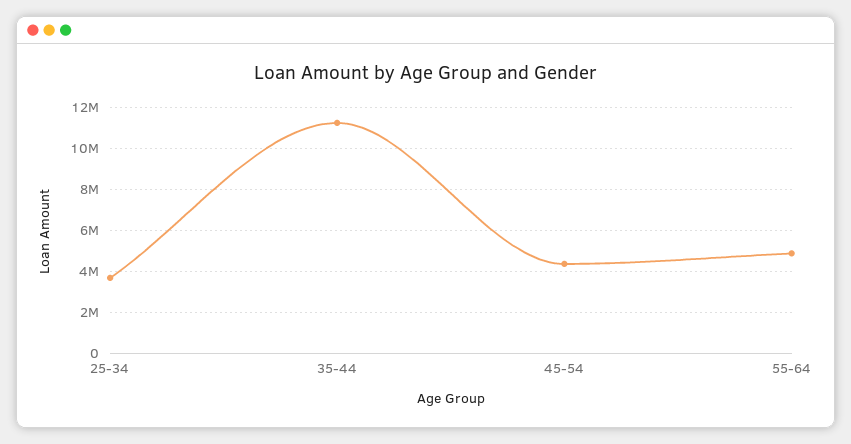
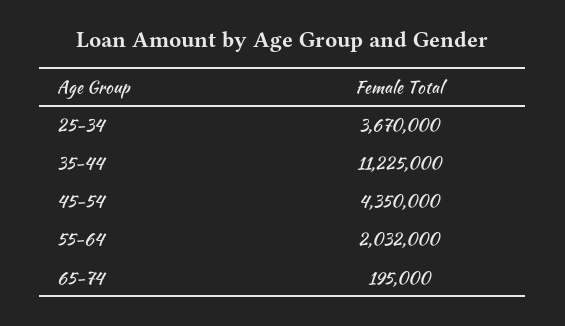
55-64: 5000000 -> 2032000
65-74: none -> 195000

